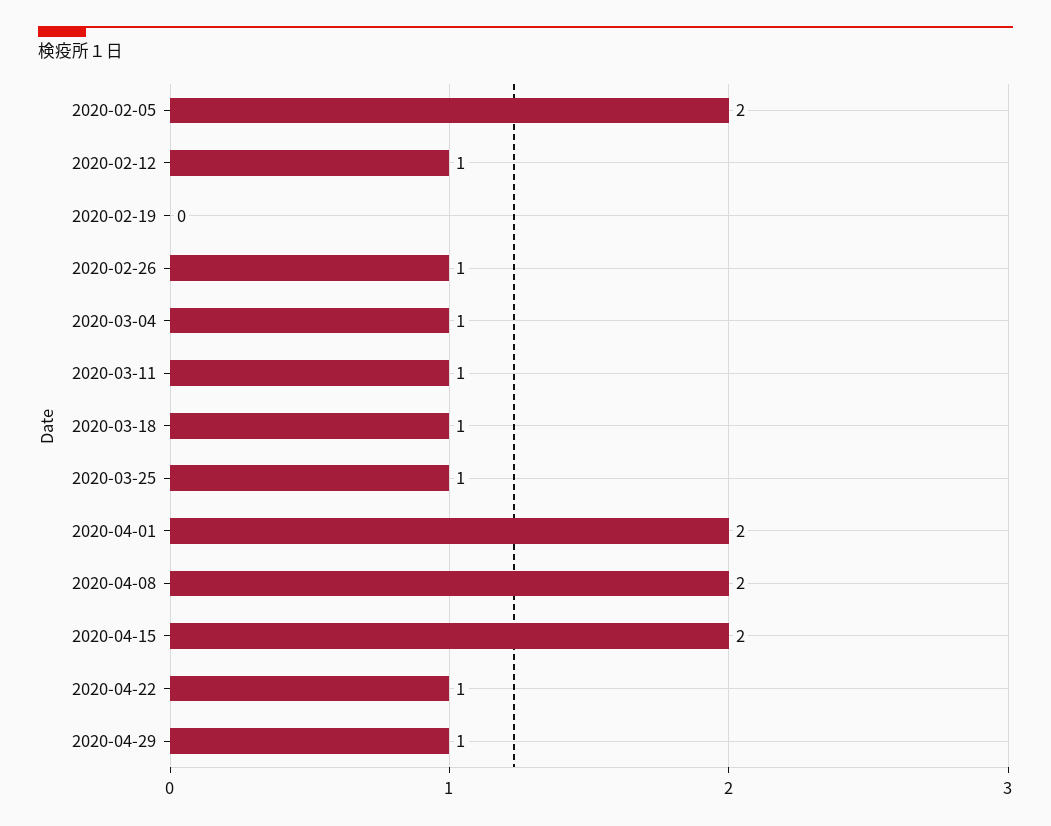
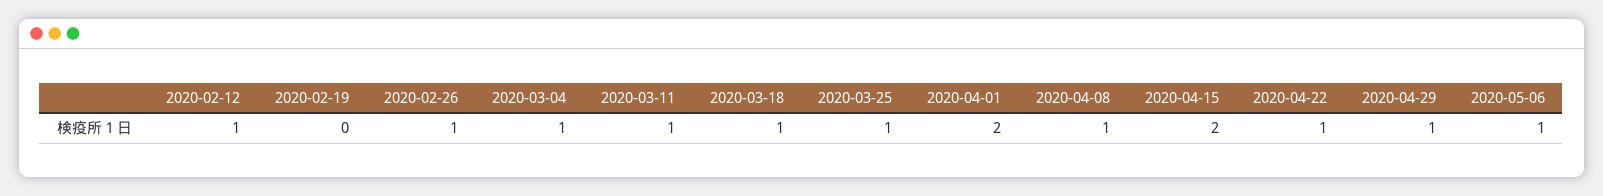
2020-02-05: 2 -> none
2020-04-08: 2 -> 1
2020-05-06: none -> 1

